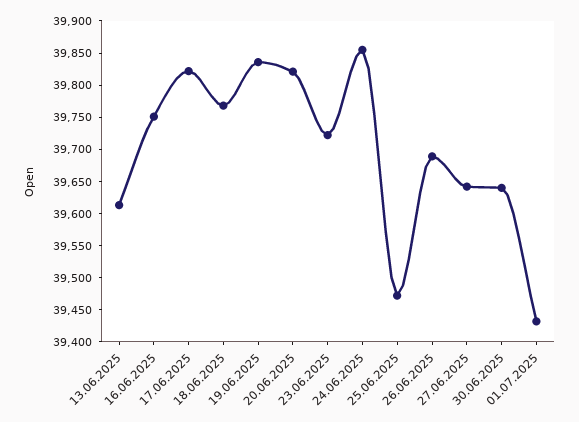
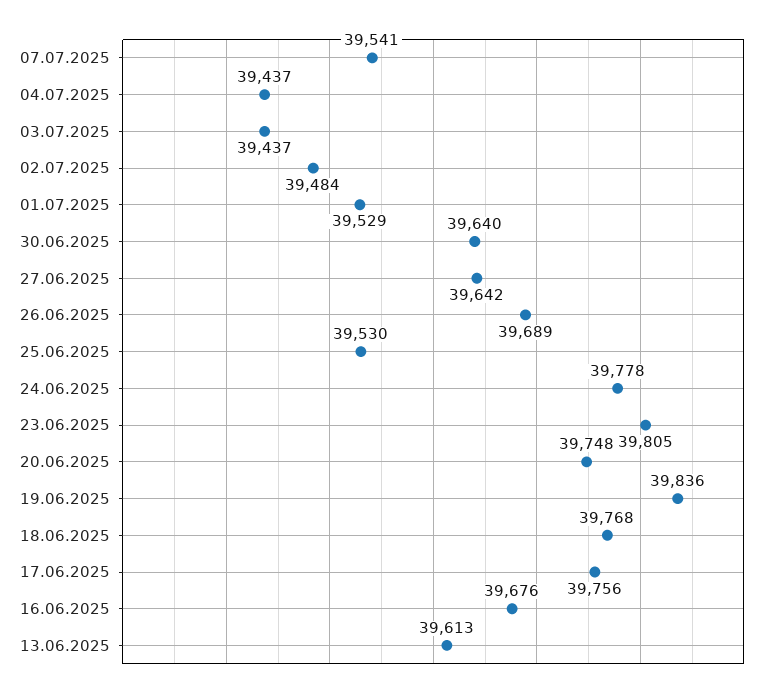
16.06.2025: 39750 -> 39676
17.06.2025: 39825 -> 39756
20.06.2025: 39825 -> 39748
23.06.2025: 39725 -> 39805
24.06.2025: 39850 -> 39778
25.06.2025: 39475 -> 39530
01.07.2025: 39425 -> 39529
07.07.2025: none -> 39541
04.07.2025: none -> 39437
03.07.2025: none -> 39437
02.07.2025: none -> 39484

